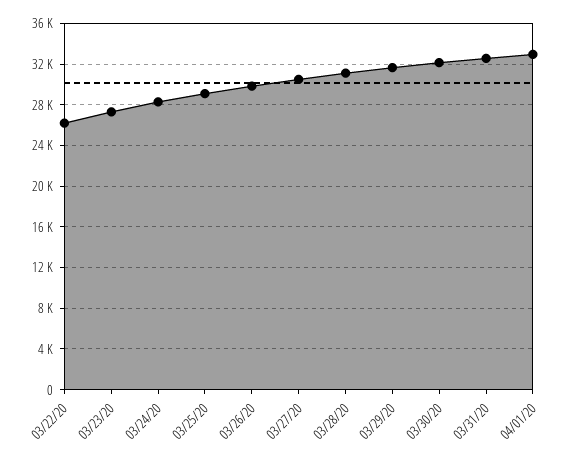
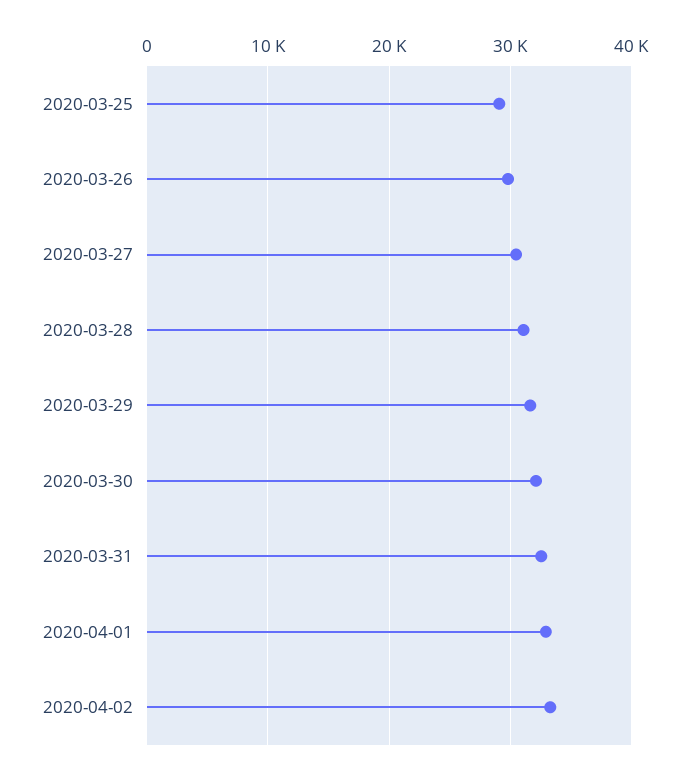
03/22/20: 26000 -> none
03/23/20: 27000 -> none
03/24/20: 28000 -> none
2020-04-02: none -> 33000

